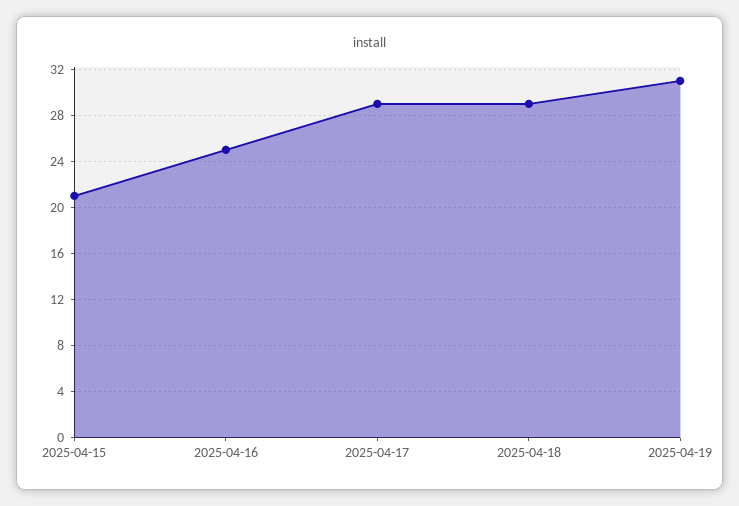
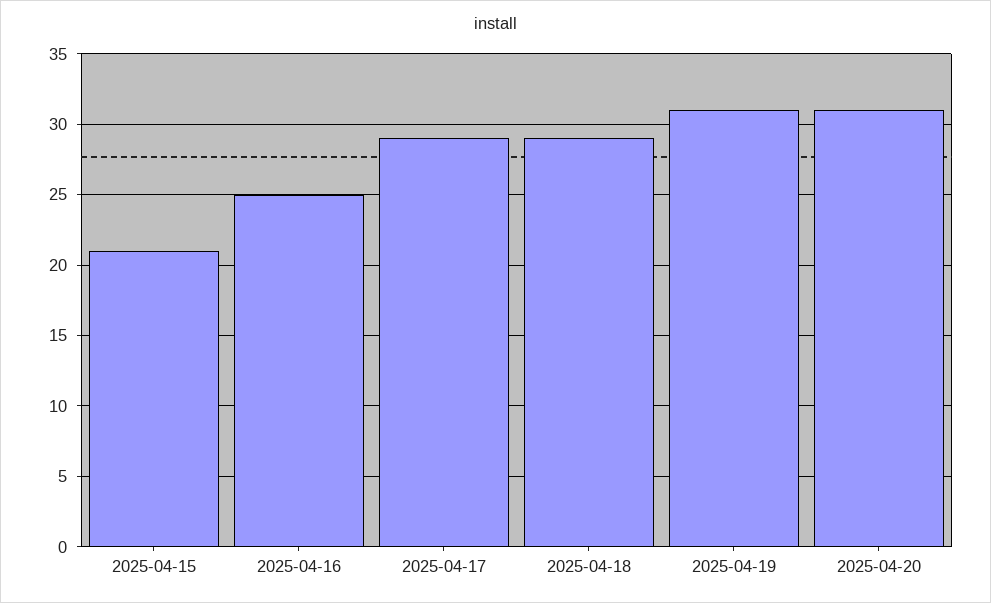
2025-04-20: none -> 31

